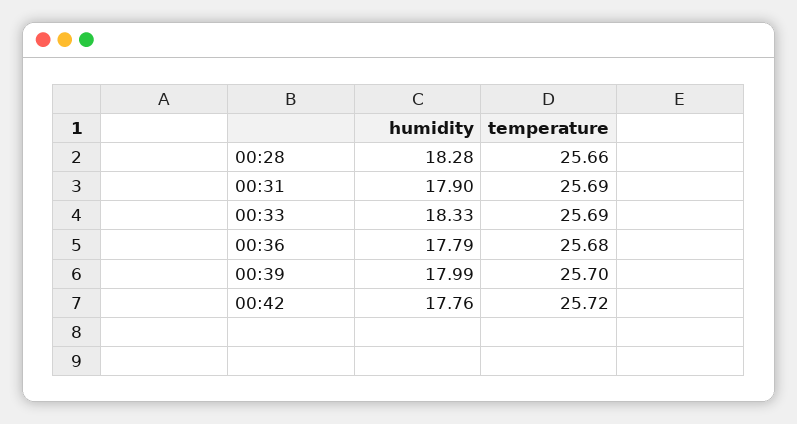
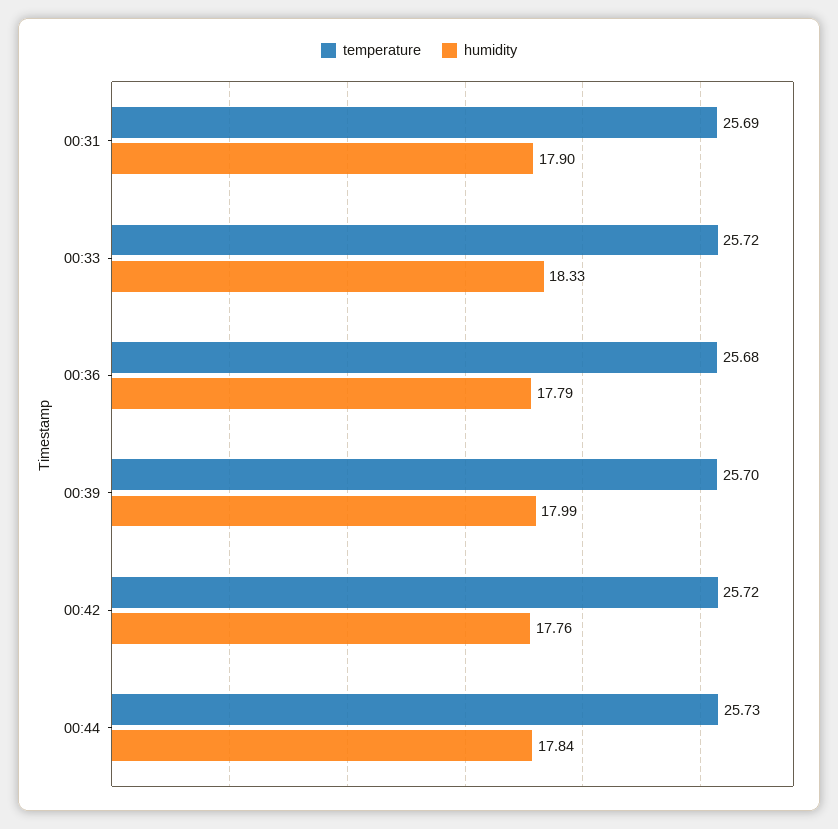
humidity, 00:28: 18.28 -> none
temperature, 00:28: 25.66 -> none
temperature, 00:33: 25.69 -> 25.72
temperature, 00:44: none -> 25.73
humidity, 00:44: none -> 17.84

